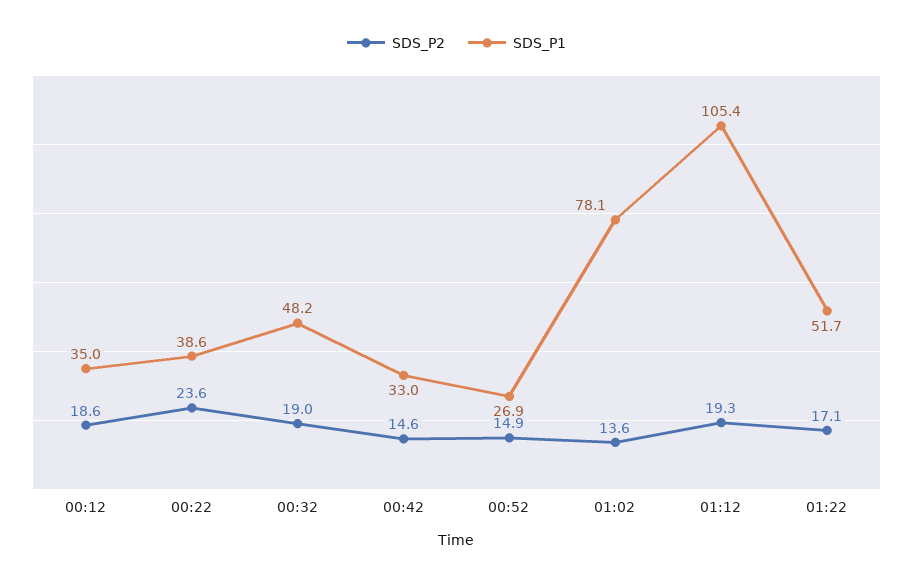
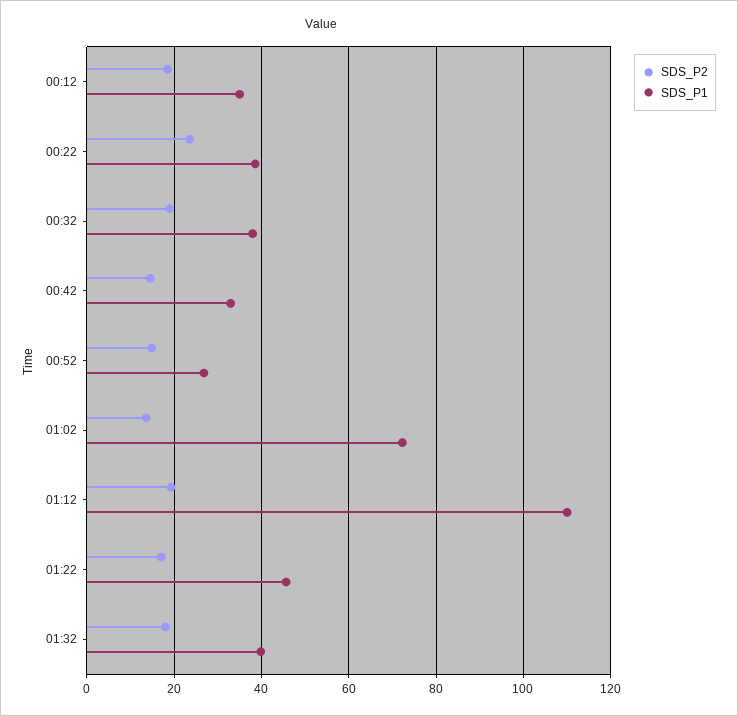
SDS_P1, 00:32: 48.2 -> 38
SDS_P1, 01:02: 78.1 -> 72
SDS_P1, 01:12: 105.4 -> 110
SDS_P1, 01:22: 51.7 -> 46
SDS_P2, 01:32: none -> 18
SDS_P1, 01:32: none -> 40

